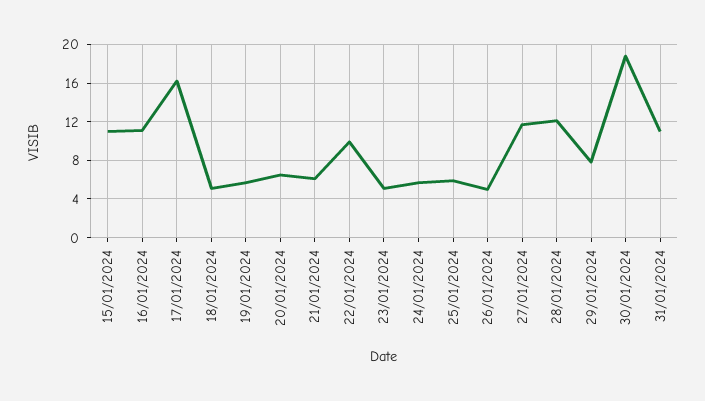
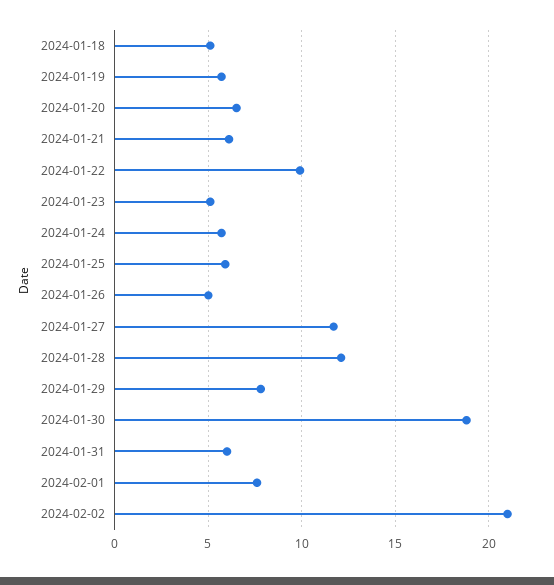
15/01/2024: 11 -> none
16/01/2024: 11 -> none
17/01/2024: 16 -> none
31/01/2024: 11 -> 6
2024-02-01: none -> 7.5
2024-02-02: none -> 21

